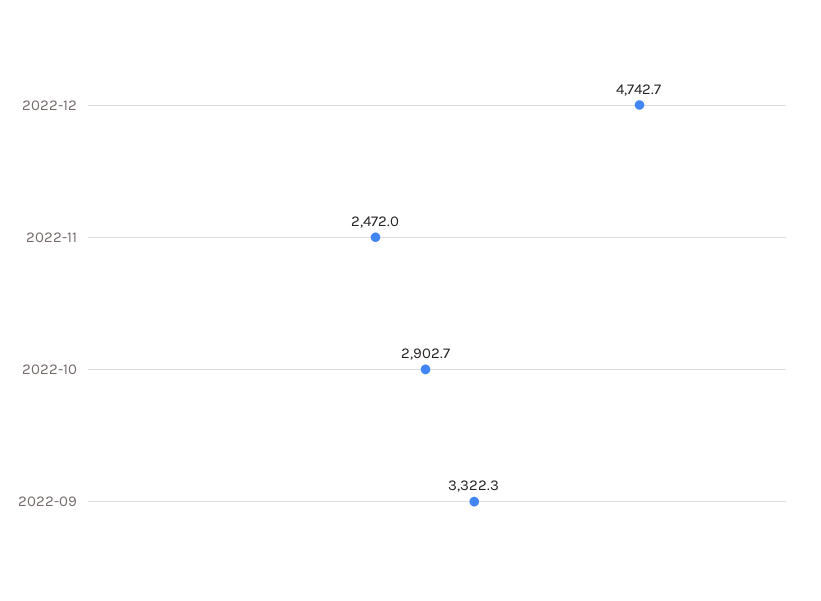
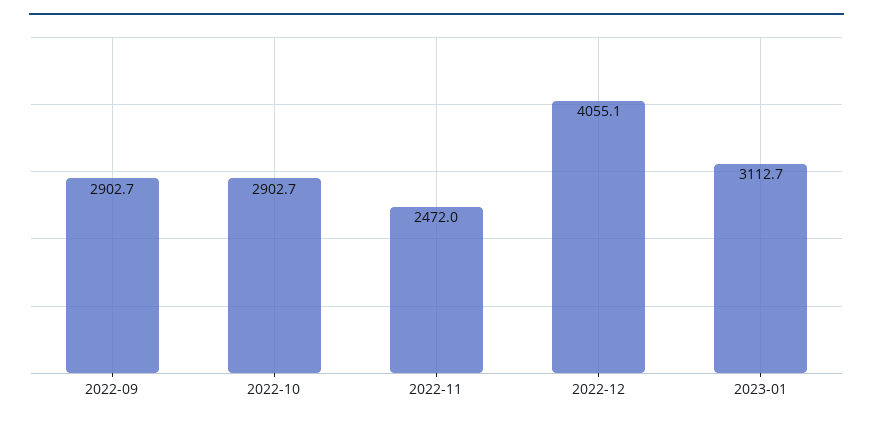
2022-12: 4742.7 -> 4055.1
2022-09: 3322.3 -> 2902.7
2023-01: none -> 3112.7

